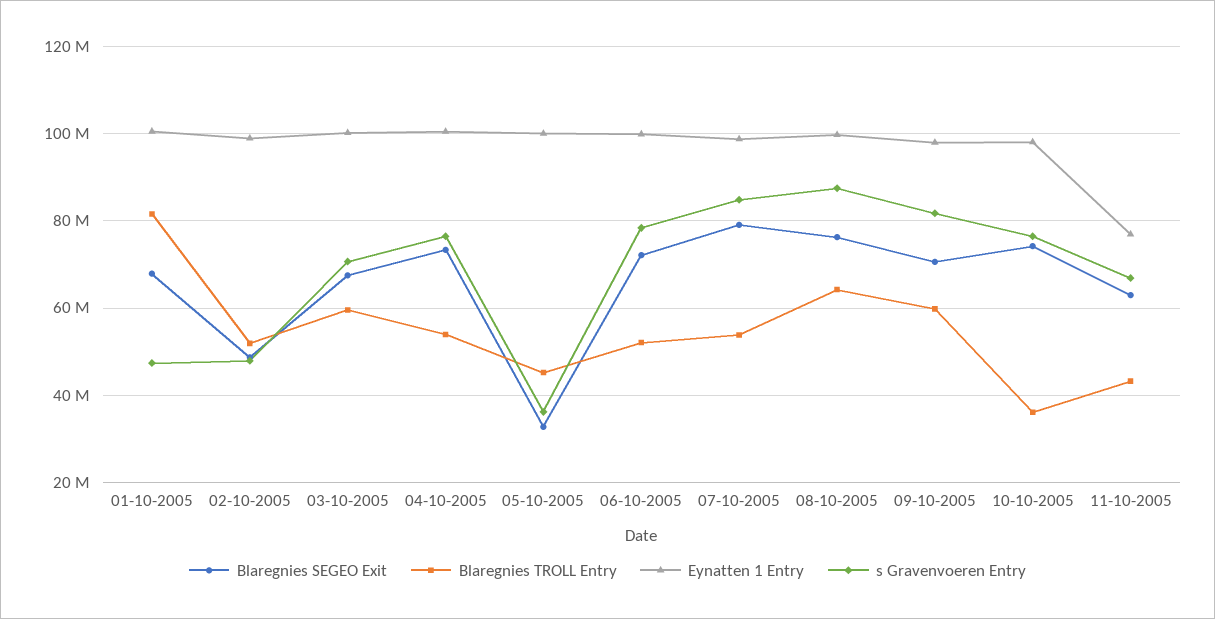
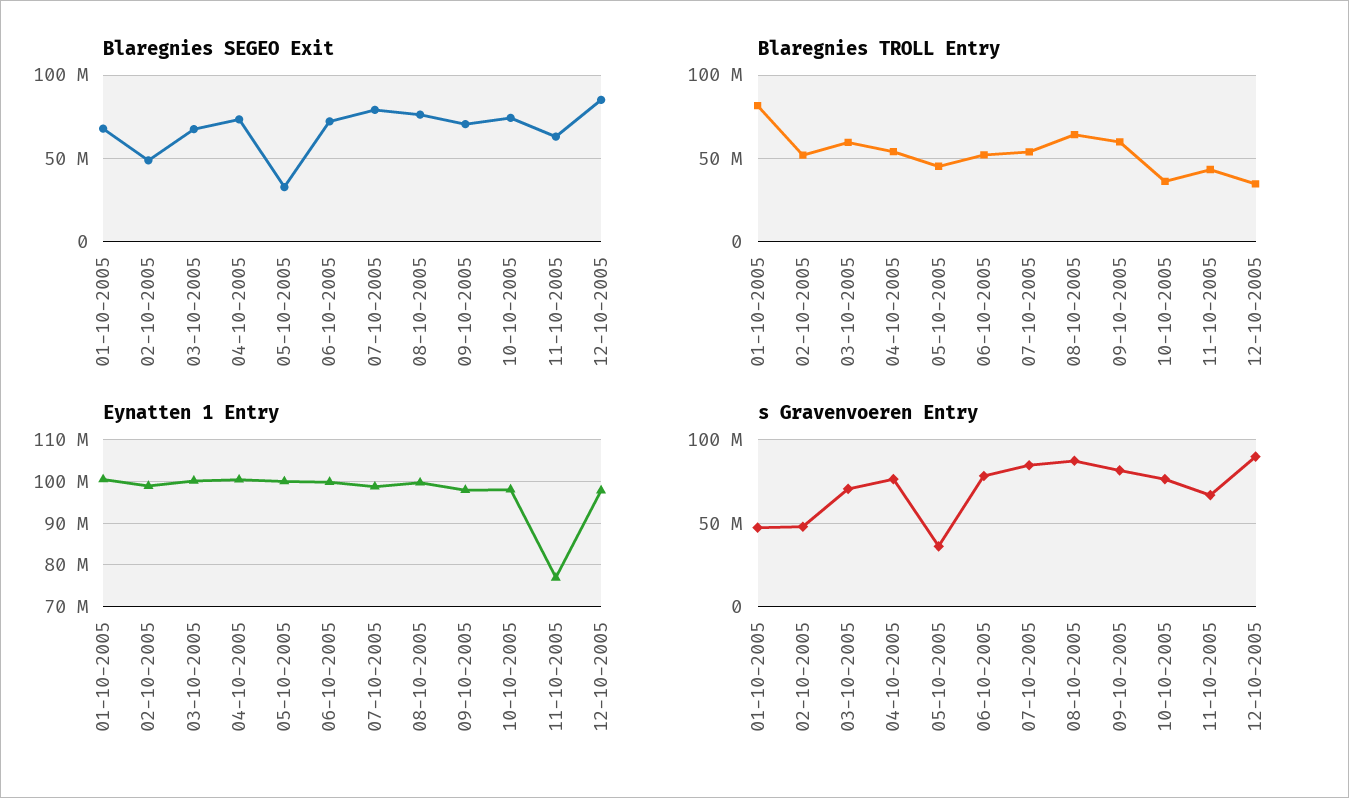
Blaregnies SEGEO Exit, 12-10-2005: none -> 85000000
Blaregnies TROLL Entry, 12-10-2005: none -> 35000000
Eynatten 1 Entry, 12-10-2005: none -> 98000000
s Gravenvoeren Entry, 12-10-2005: none -> 90000000

